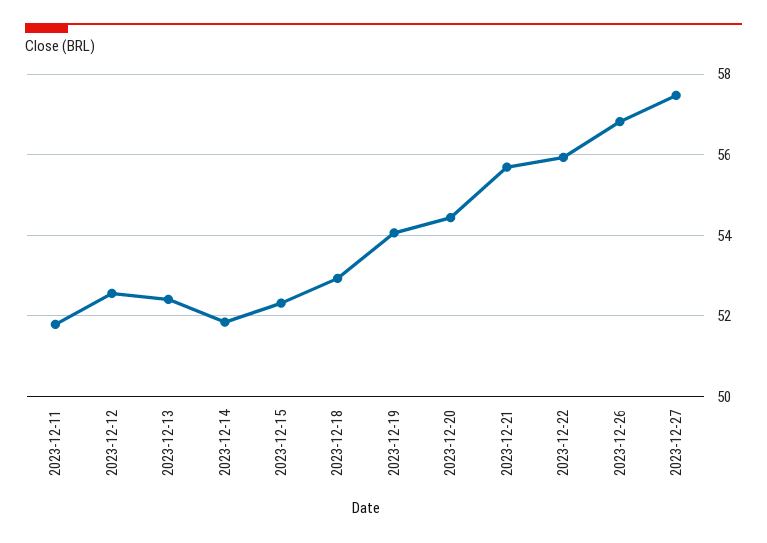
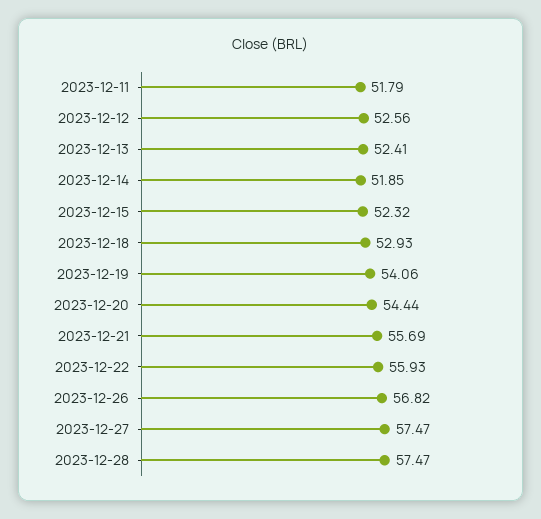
2023-12-28: none -> 57.47

